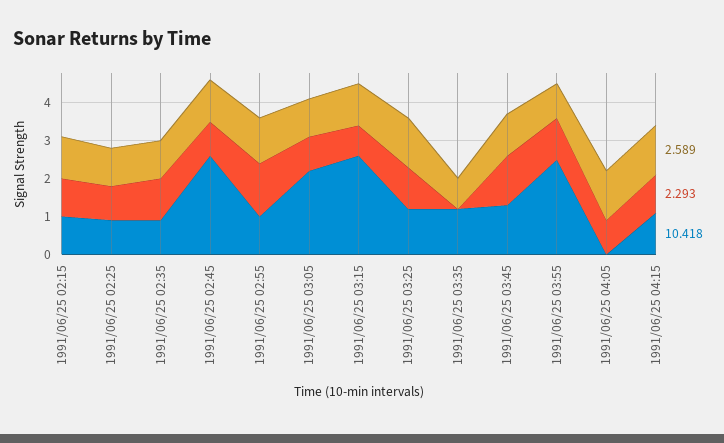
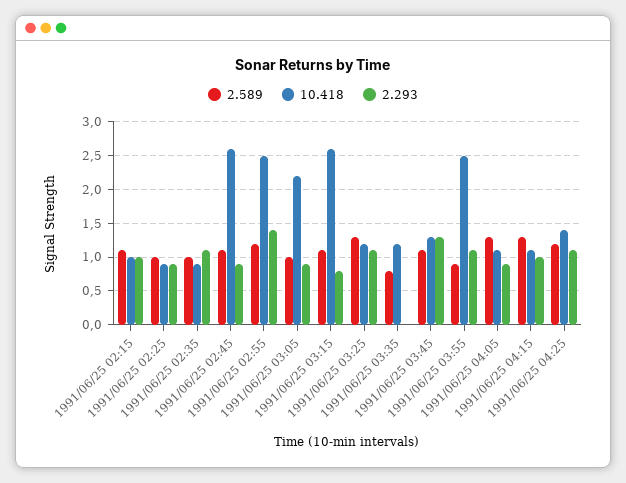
10.418, 1991/06/25 02:55: 1 -> 2.5
10.418, 1991/06/25 04:05: 0 -> 1.1
2.589, 1991/06/25 04:25: none -> 1.2
10.418, 1991/06/25 04:25: none -> 1.4
2.293, 1991/06/25 04:25: none -> 1.1

